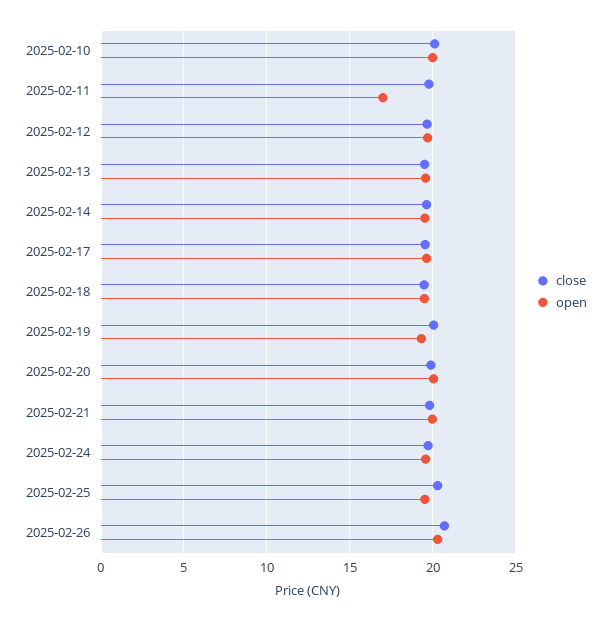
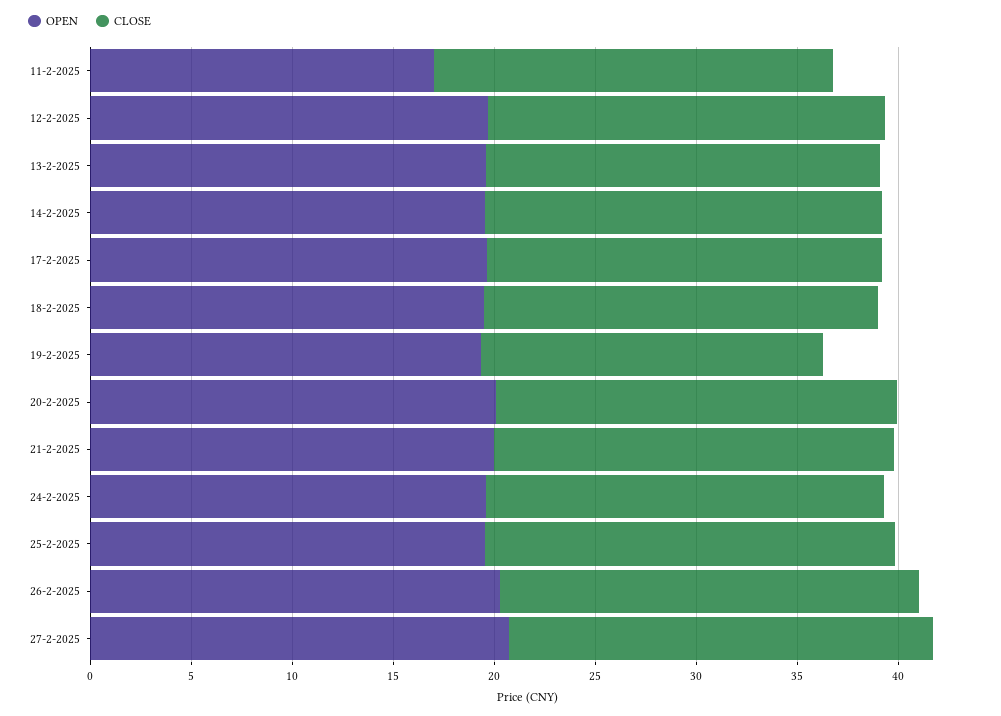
close, 2025-02-10: 20 -> none
open, 2025-02-10: 20 -> none
close, 2025-02-19: 20 -> 17
open, 27-2-2025: none -> 21
close, 27-2-2025: none -> 21

